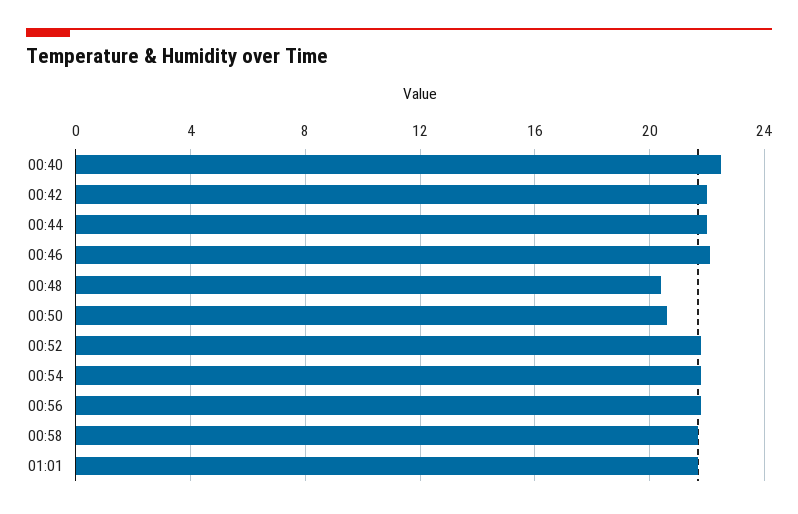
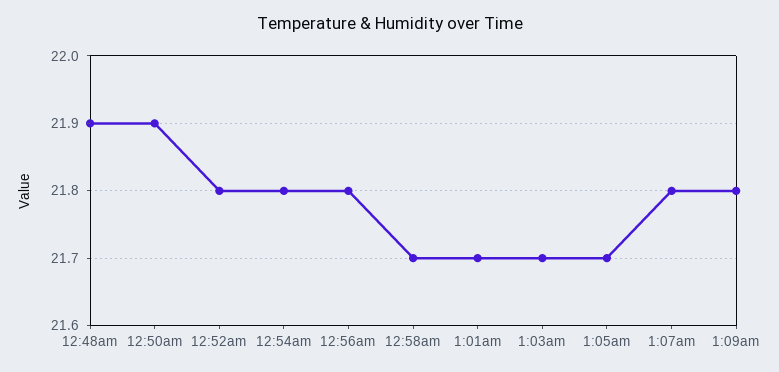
00:40: 22.5 -> none
00:42: 22 -> none
00:44: 22 -> none
00:46: 22 -> none
00:48: 20.5 -> 21.9
00:50: 20.5 -> 21.9
1:03am: none -> 21.7
1:05am: none -> 21.7
1:07am: none -> 21.8
1:09am: none -> 21.8

